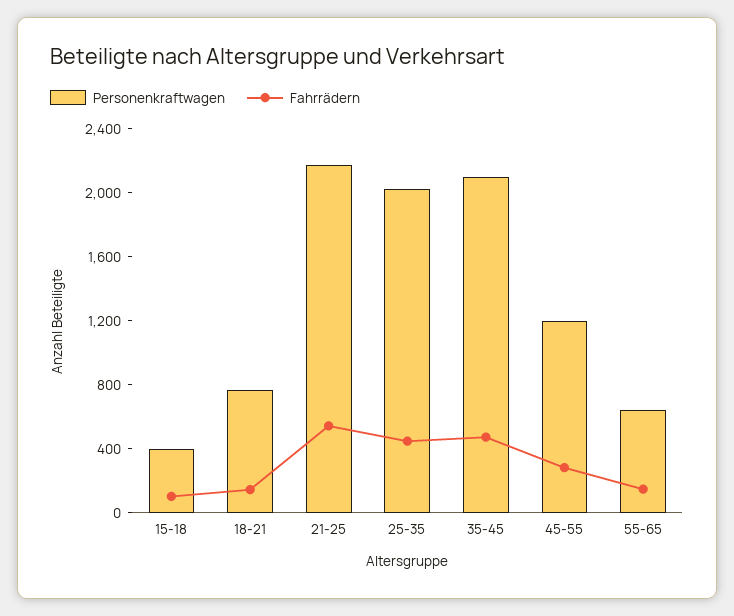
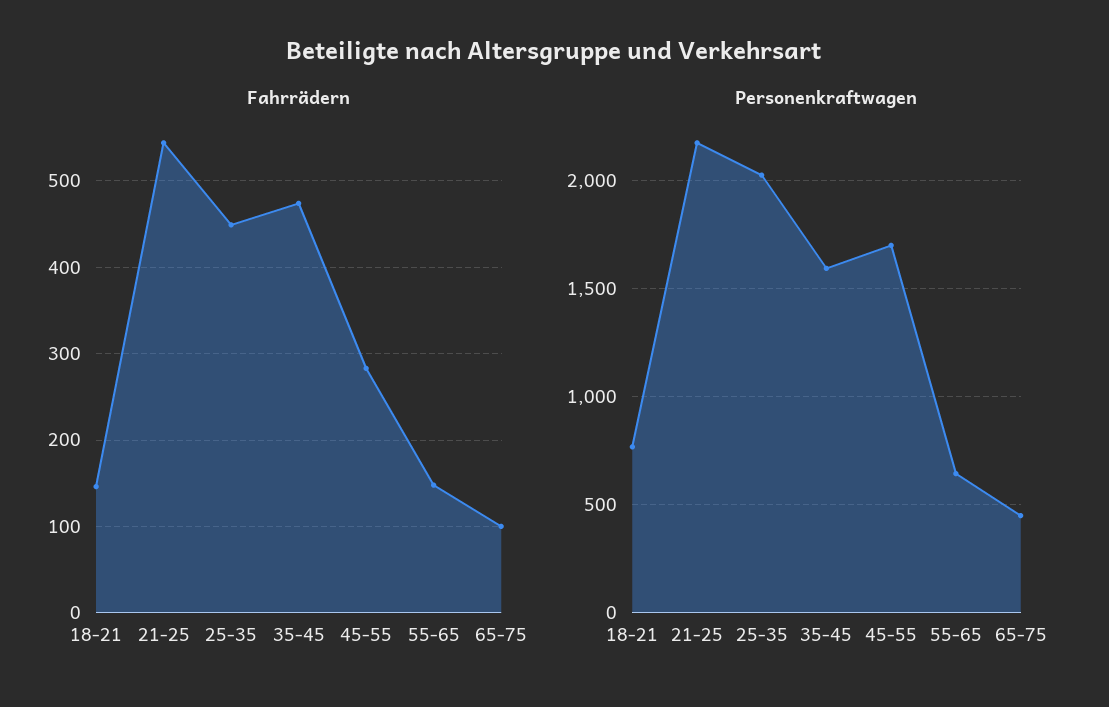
Personenkraftwagen, 15-18: 400 -> none
Fahrrädern, 15-18: 100 -> none
Personenkraftwagen, 35-45: 2100 -> 1600
Personenkraftwagen, 45-55: 1200 -> 1700
Fahrrädern, 65-75: none -> 100
Personenkraftwagen, 65-75: none -> 450

